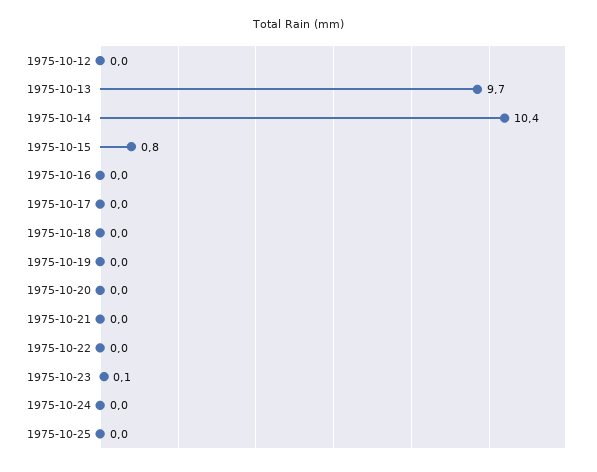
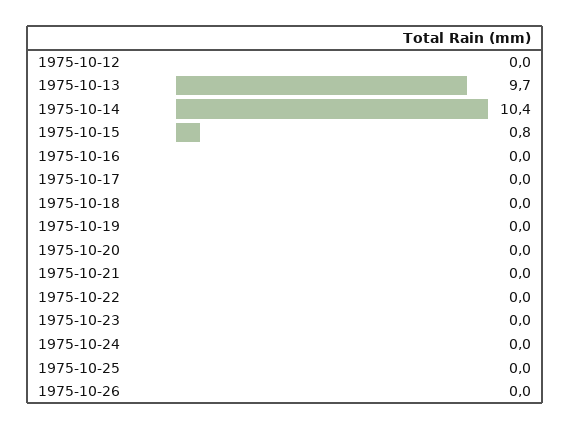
1975-10-23: 0.1 -> 0
1975-10-26: none -> 0

